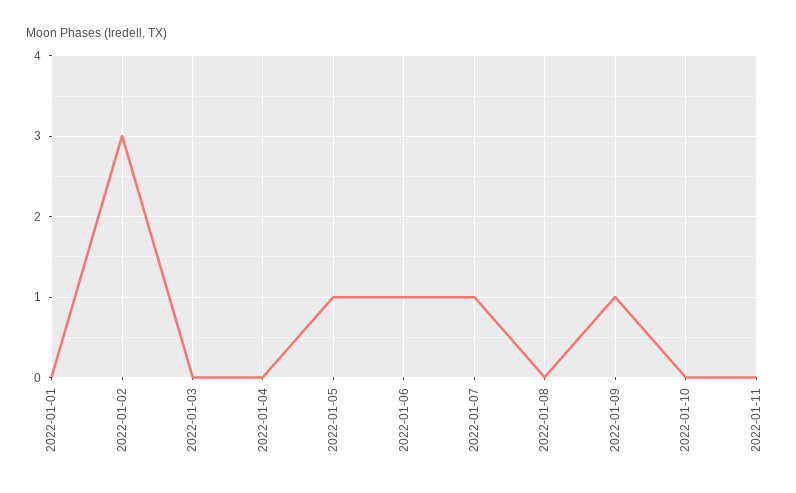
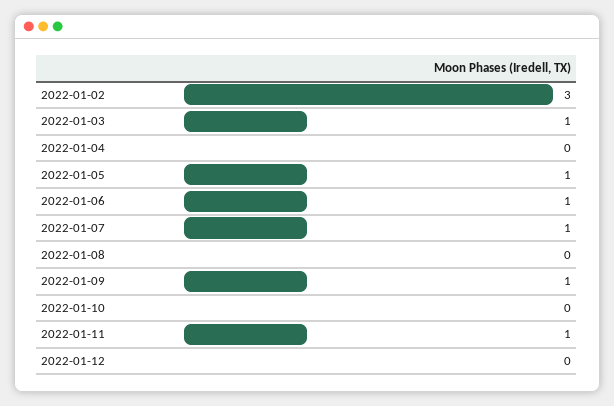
2022-01-01: 0 -> none
2022-01-03: 0 -> 1
2022-01-11: 0 -> 1
2022-01-12: none -> 0

